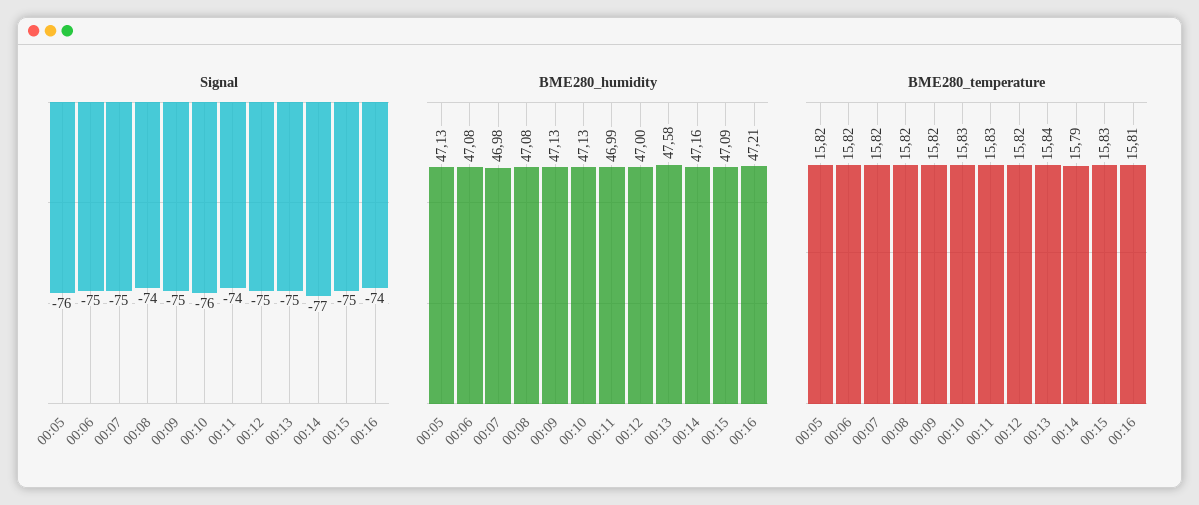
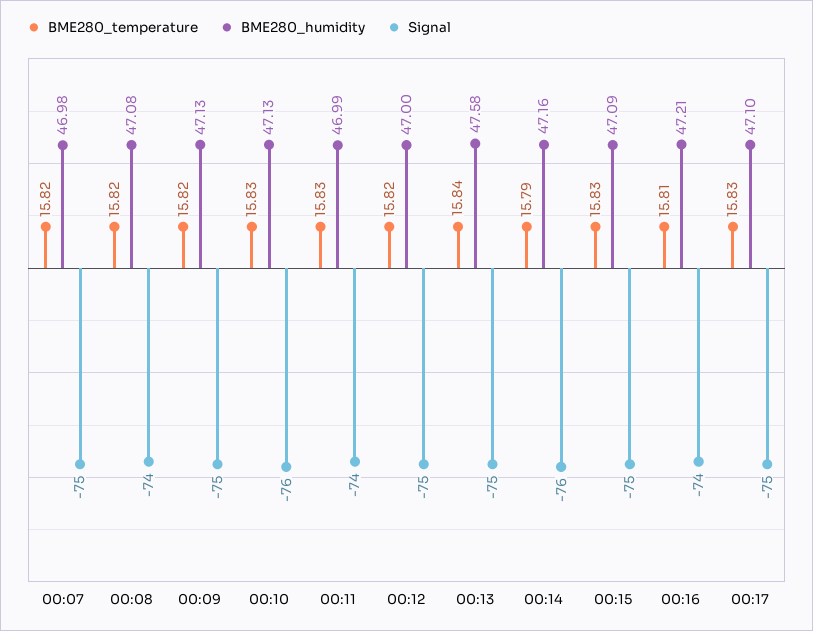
Signal, 00:05: -76 -> none
Signal, 00:06: -75 -> none
Signal, 00:14: -77 -> -76
BME280_humidity, 00:05: 47.13 -> none
BME280_humidity, 00:06: 47.08 -> none
BME280_temperature, 00:05: 15.82 -> none
BME280_temperature, 00:06: 15.82 -> none
BME280_temperature, 00:17: none -> 15.83
BME280_humidity, 00:17: none -> 47.1
Signal, 00:17: none -> -75

